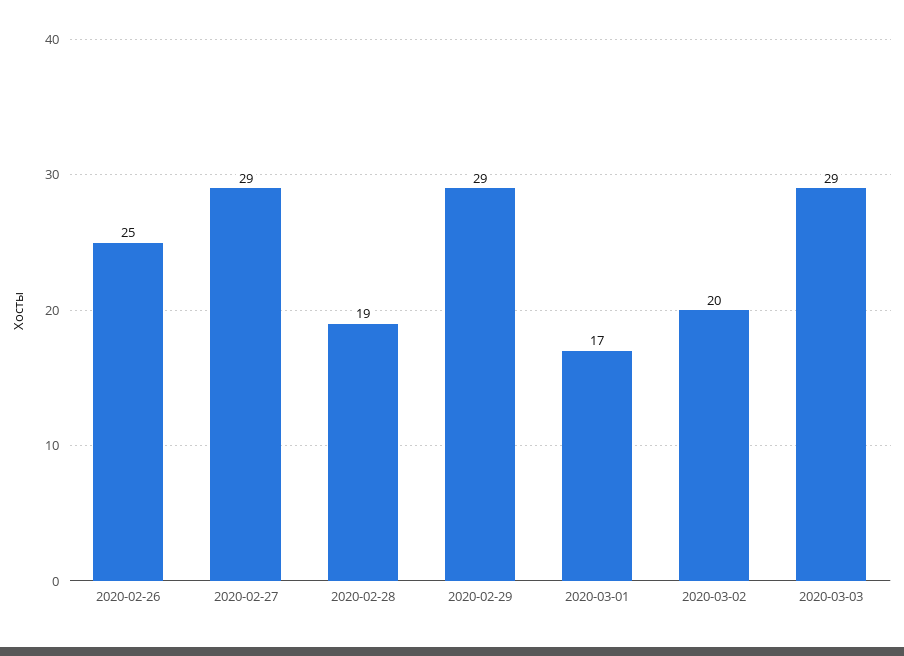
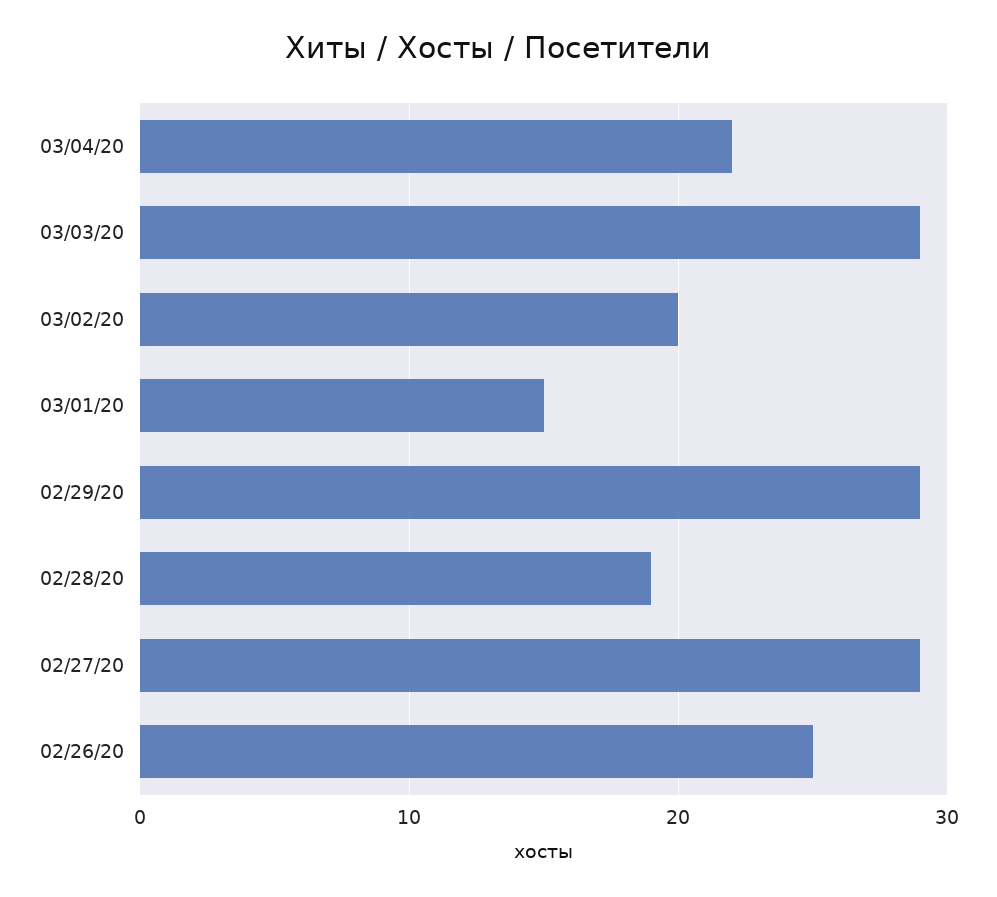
2020-03-01: 17 -> 15
03/04/20: none -> 22

